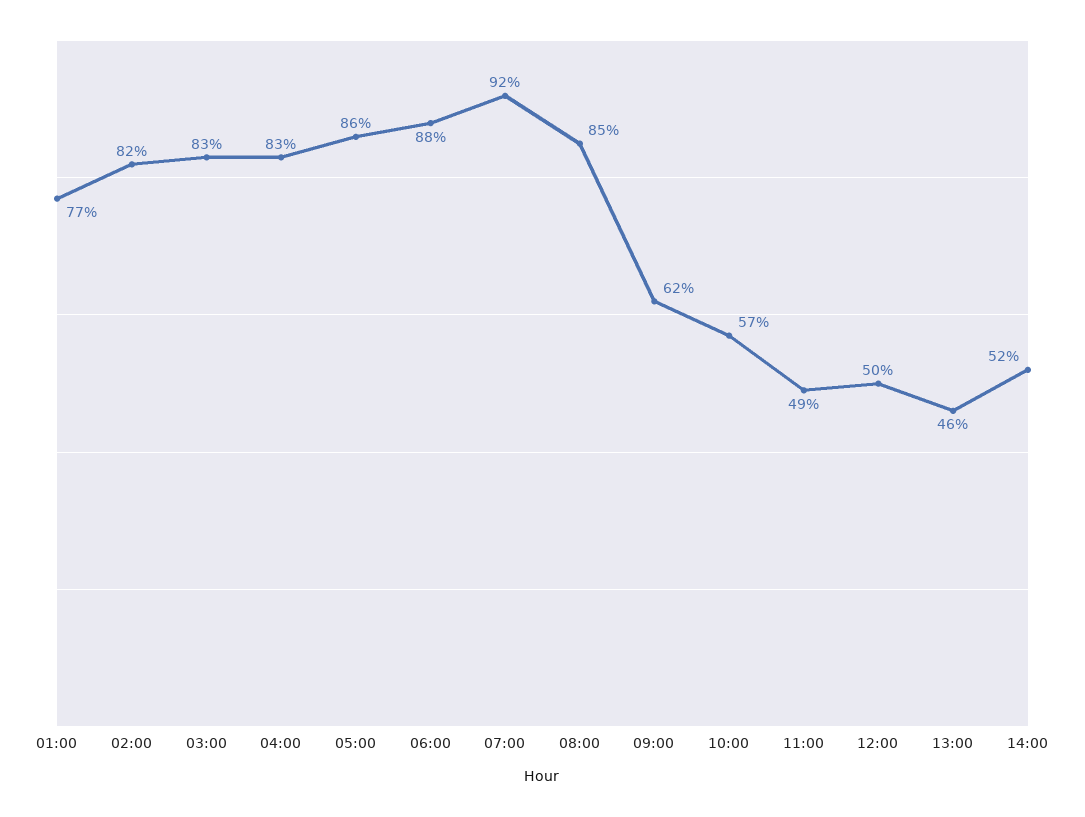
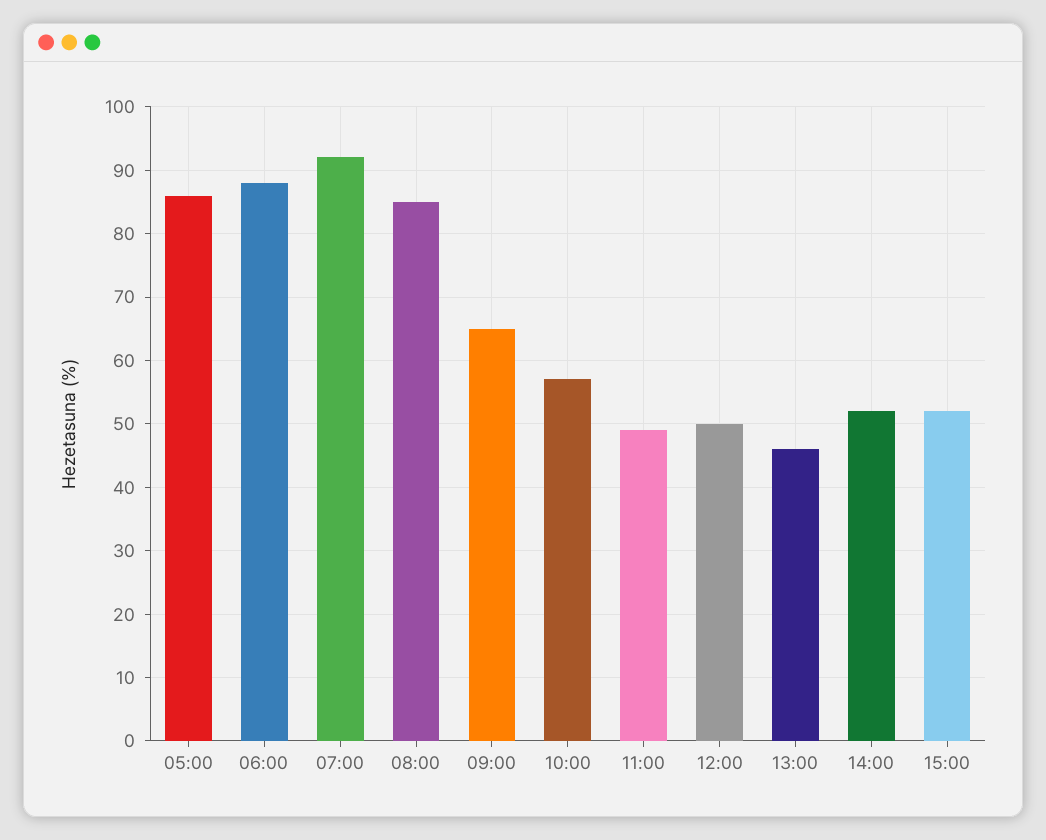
01:00: 77 -> none
02:00: 82 -> none
03:00: 83 -> none
04:00: 83 -> none
09:00: 62 -> 65
15:00: none -> 52

